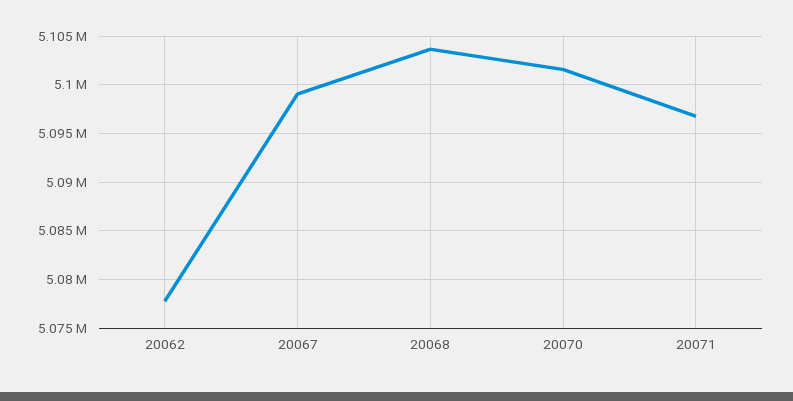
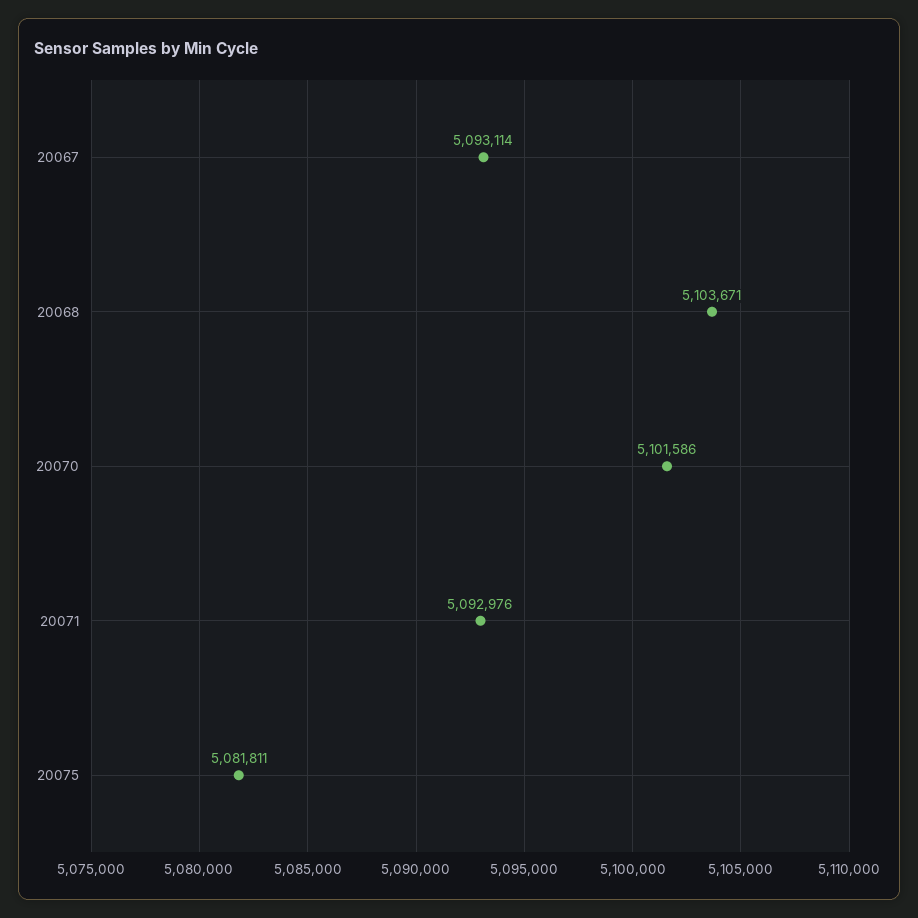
20062: 5078000 -> none
20067: 5099000 -> 5093114
20071: 5097000 -> 5092976
20075: none -> 5081811

